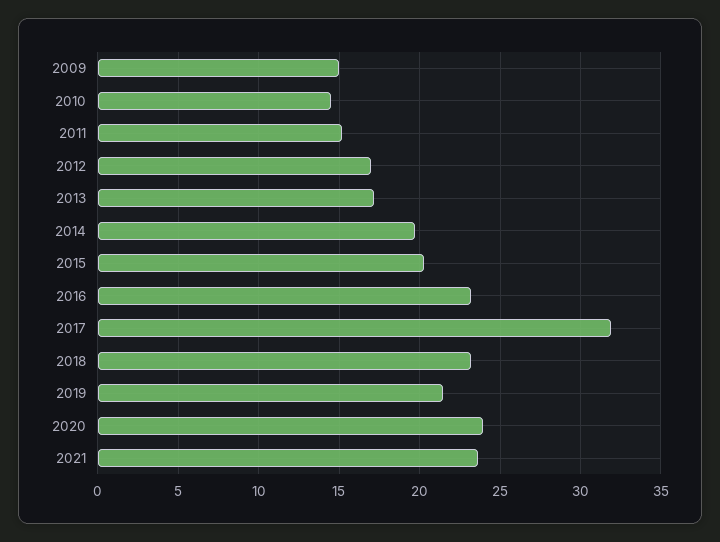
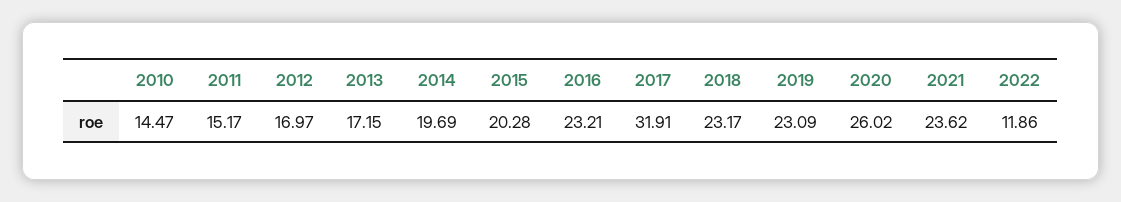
2009: 15 -> none
2019: 21.5 -> 23.09
2020: 24 -> 26.02
2022: none -> 11.86

